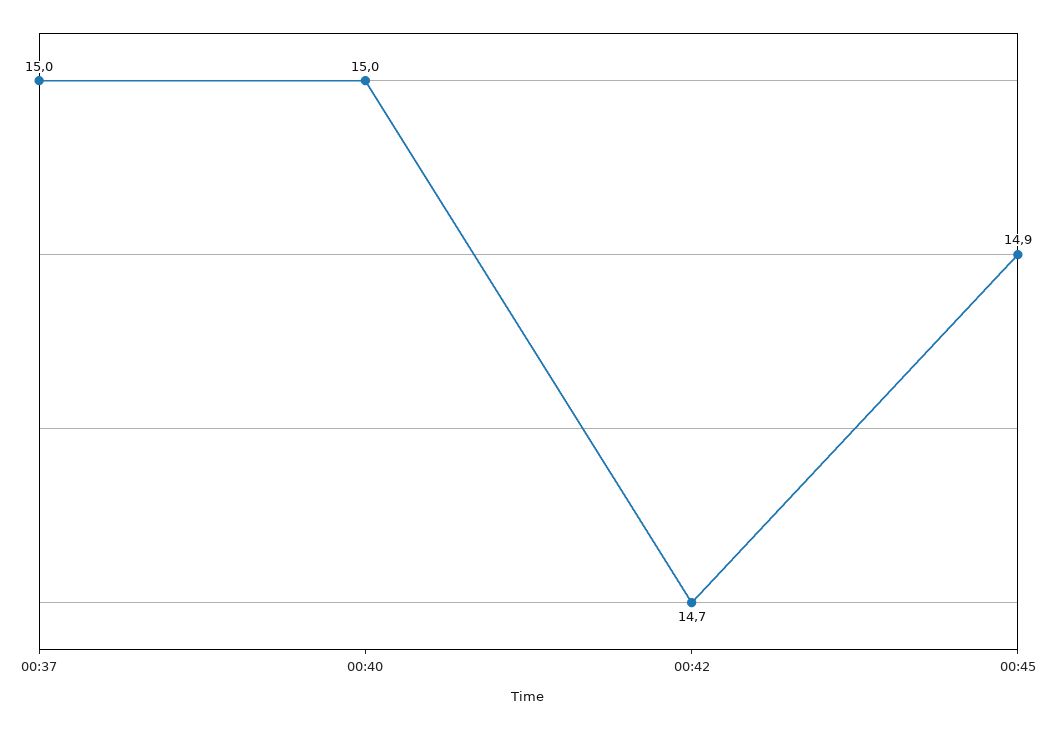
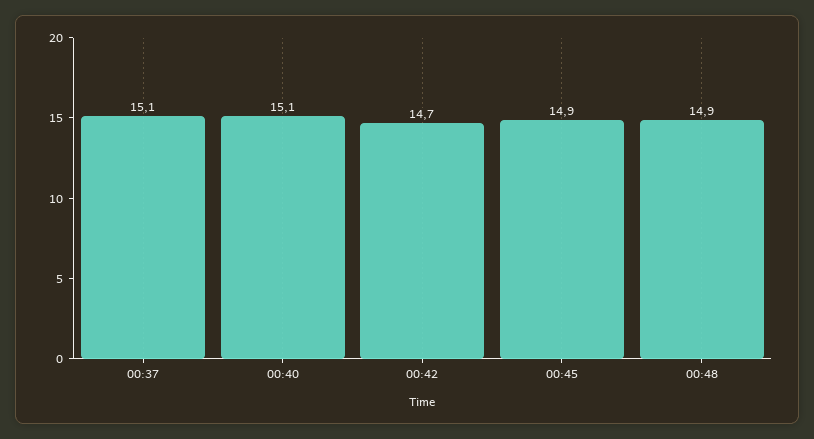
00:37: 15 -> 15.1
00:40: 15 -> 15.1
00:48: none -> 14.9

